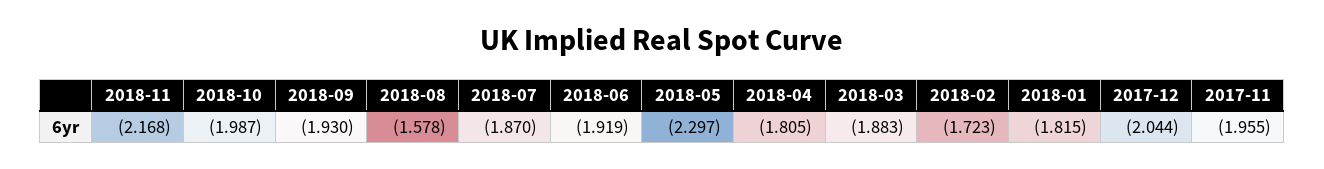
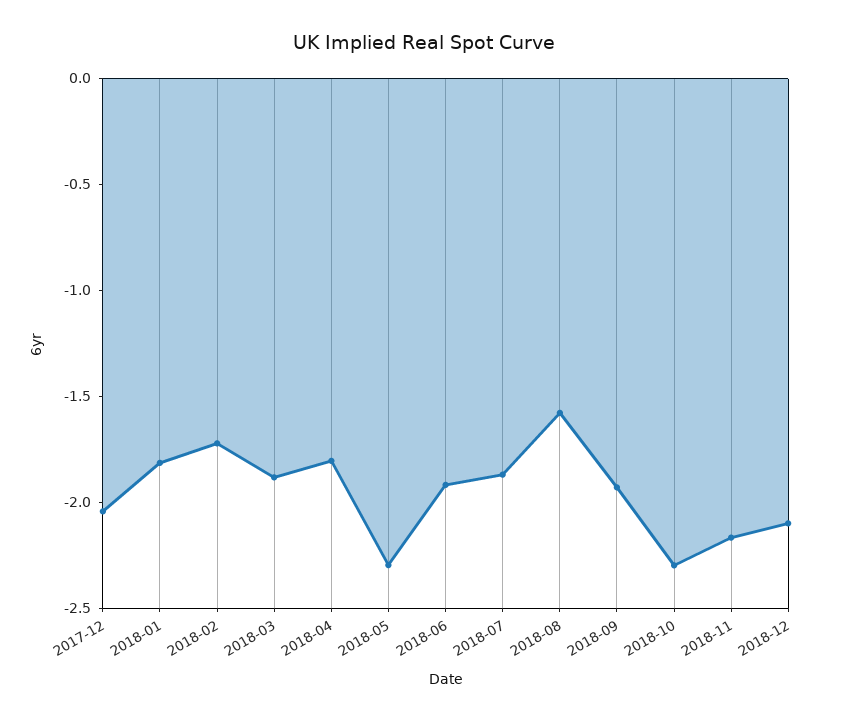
2018-10: -1.987 -> -2.3
2017-11: -1.955 -> none
2018-12: none -> -2.1

